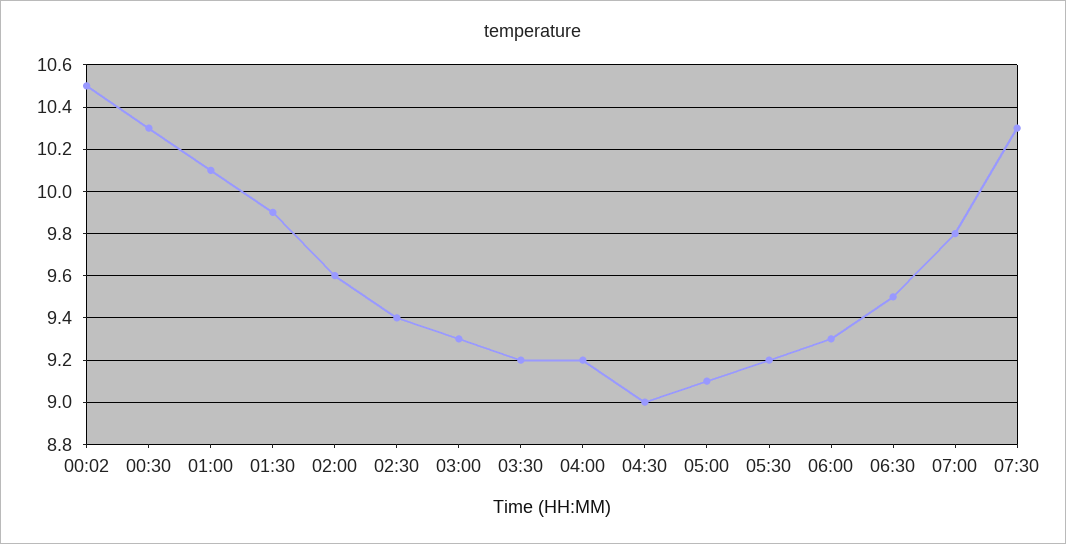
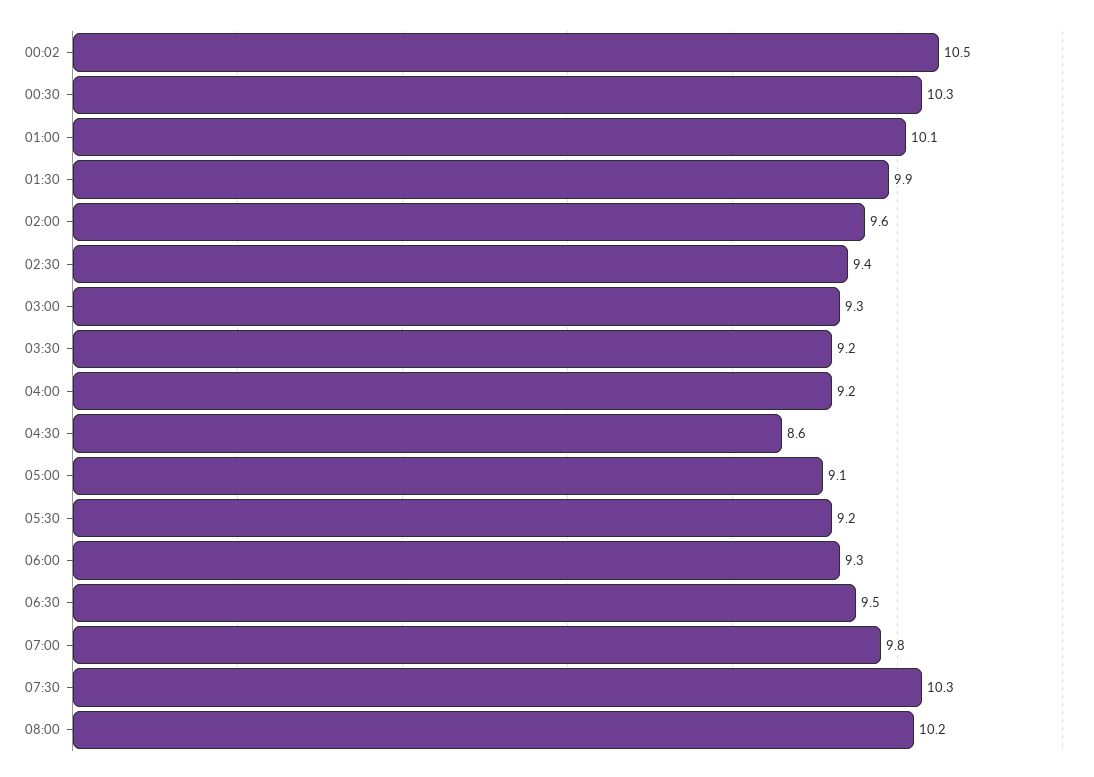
04:30: 9 -> 8.6
08:00: none -> 10.2

